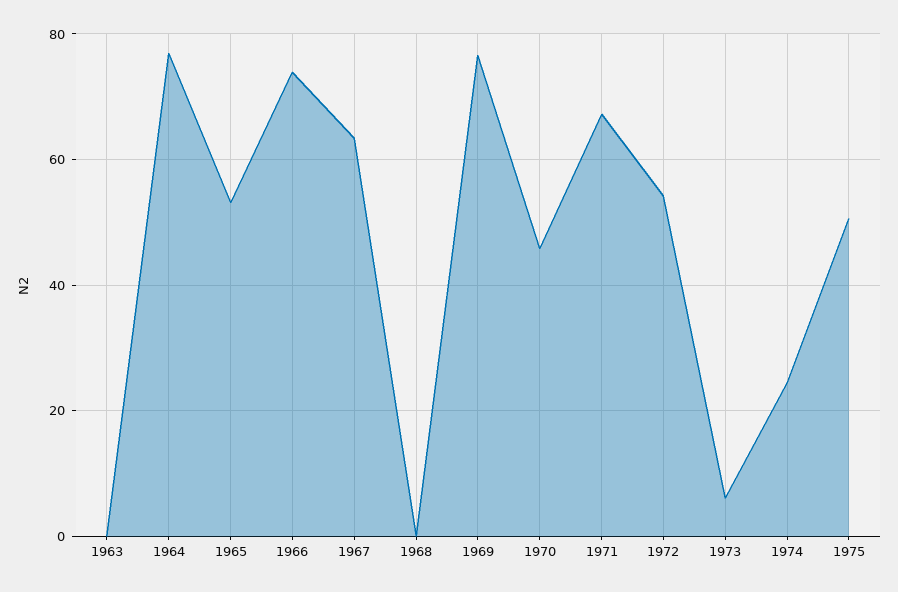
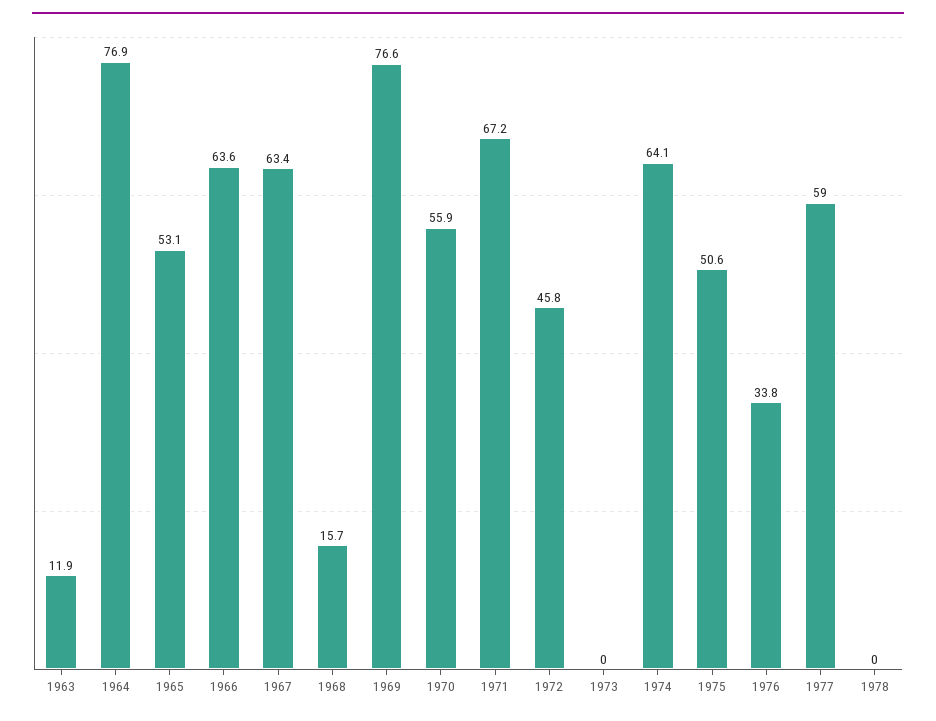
1963: 0 -> 11.9
1966: 74 -> 63.6
1968: 0 -> 15.7
1970: 46 -> 55.9
1972: 54 -> 45.8
1973: 6 -> 0
1974: 24 -> 64.1
1976: none -> 33.8
1977: none -> 59
1978: none -> 0

